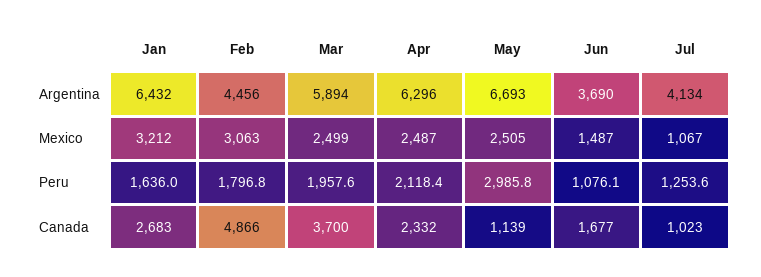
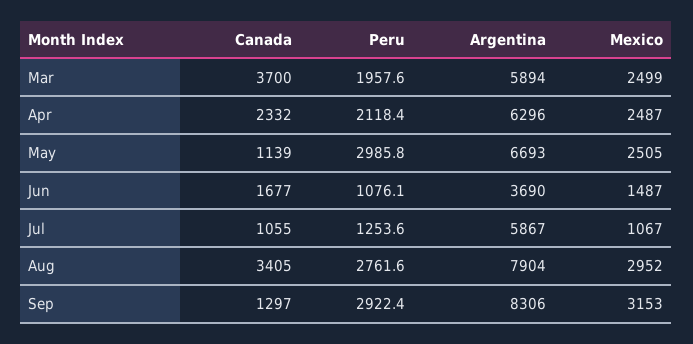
Jan, Argentina: 6432 -> none
Feb, Argentina: 4456 -> none
Jul, Argentina: 4134 -> 5867
Jan, Mexico: 3212 -> none
Feb, Mexico: 3063 -> none
Jan, Peru: 1636 -> none
Feb, Peru: 1796.8 -> none
Jan, Canada: 2683 -> none
Feb, Canada: 4866 -> none
Jul, Canada: 1023 -> 1055
Aug, Canada: none -> 3405
Aug, Peru: none -> 2761.6
Aug, Argentina: none -> 7904
Aug, Mexico: none -> 2952
Sep, Canada: none -> 1297
Sep, Peru: none -> 2922.4
Sep, Argentina: none -> 8306
Sep, Mexico: none -> 3153

